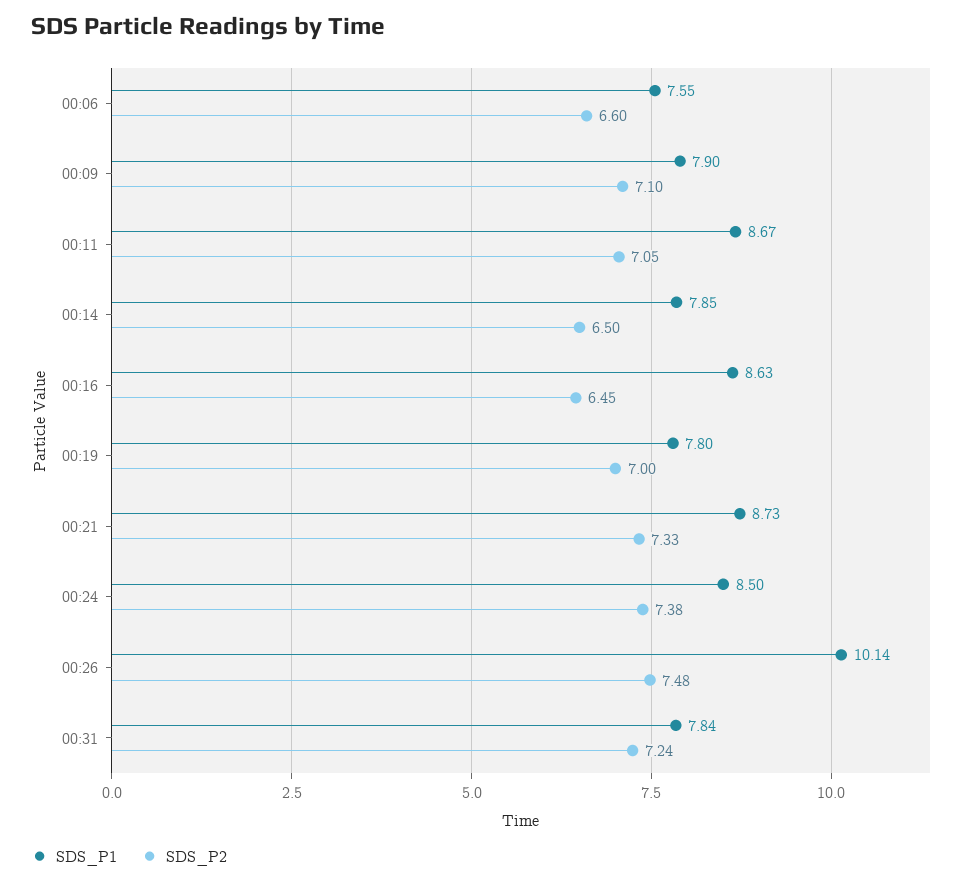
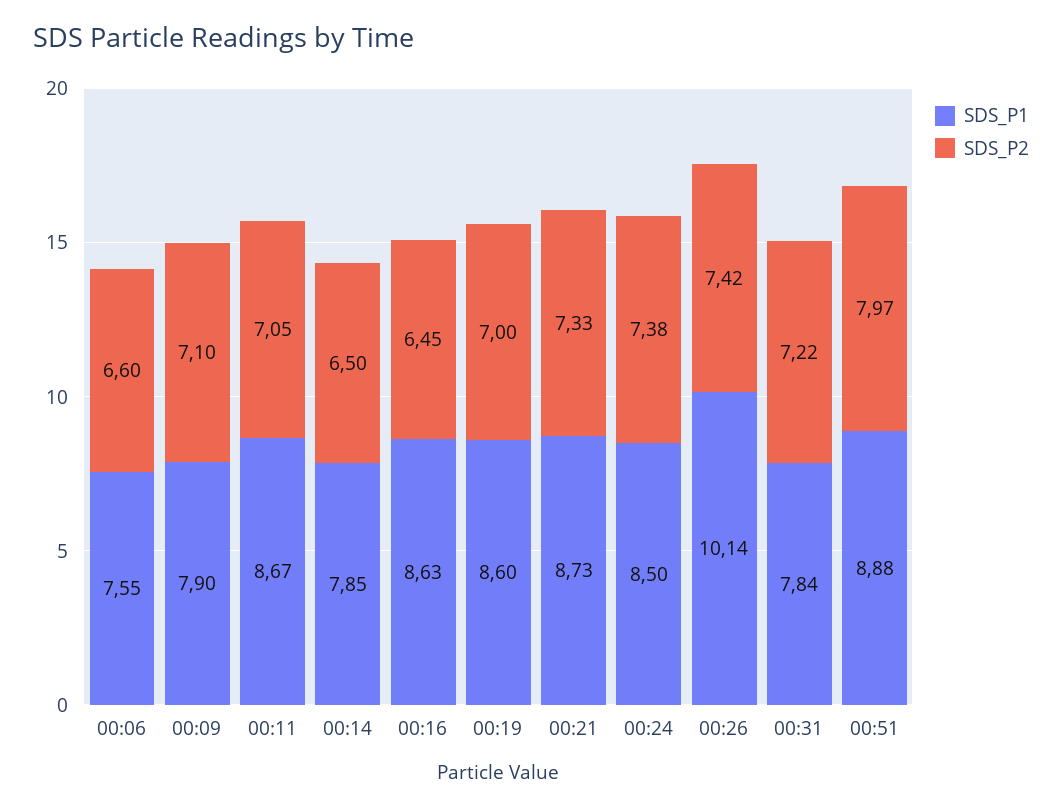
SDS_P1, 00:19: 7.8 -> 8.6
SDS_P2, 00:26: 7.48 -> 7.42
SDS_P2, 00:31: 7.24 -> 7.22
SDS_P1, 00:51: none -> 8.88
SDS_P2, 00:51: none -> 7.97

